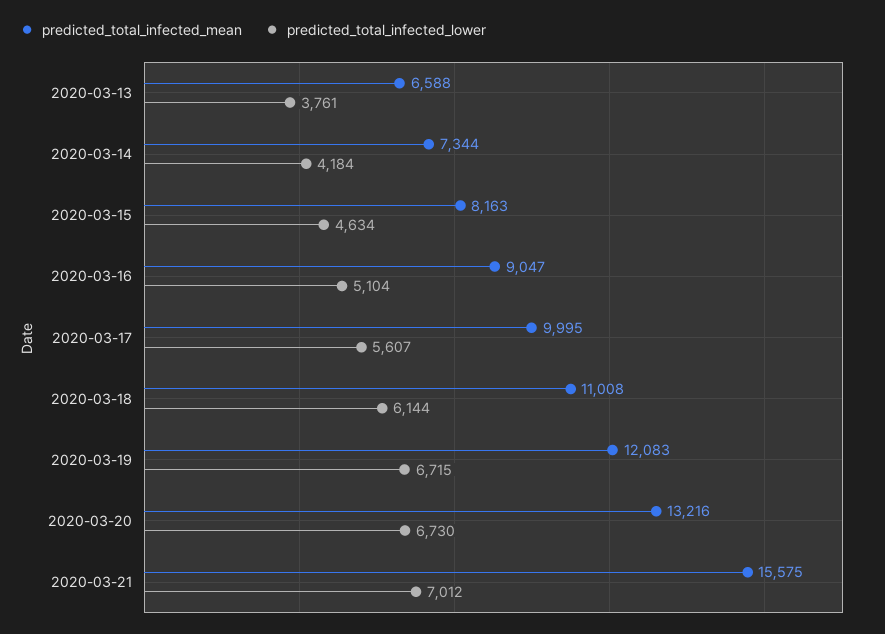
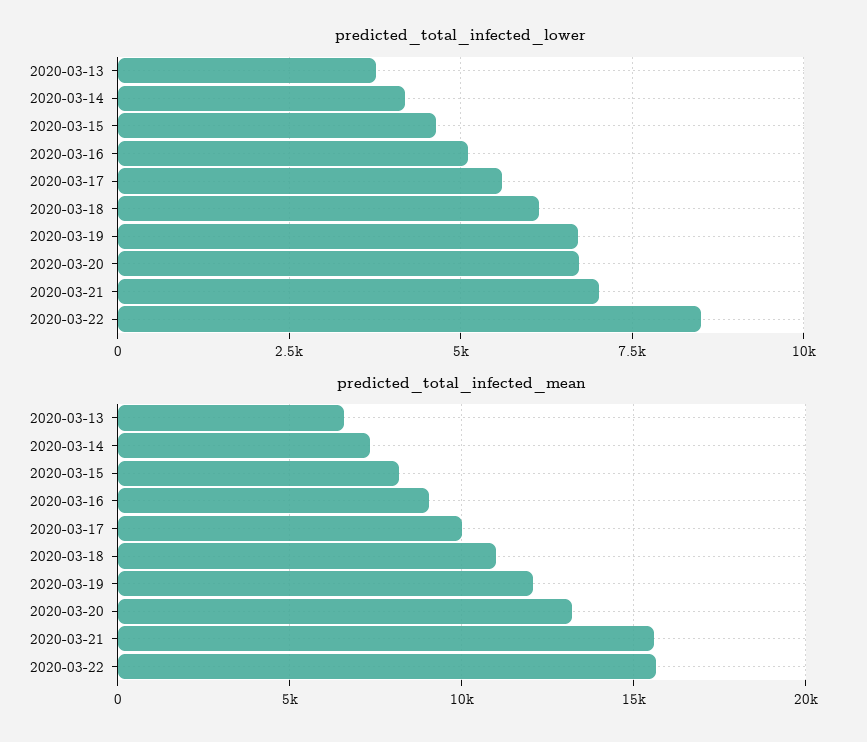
predicted_total_infected_lower, 2020-03-22: none -> 8500
predicted_total_infected_mean, 2020-03-22: none -> 15500

